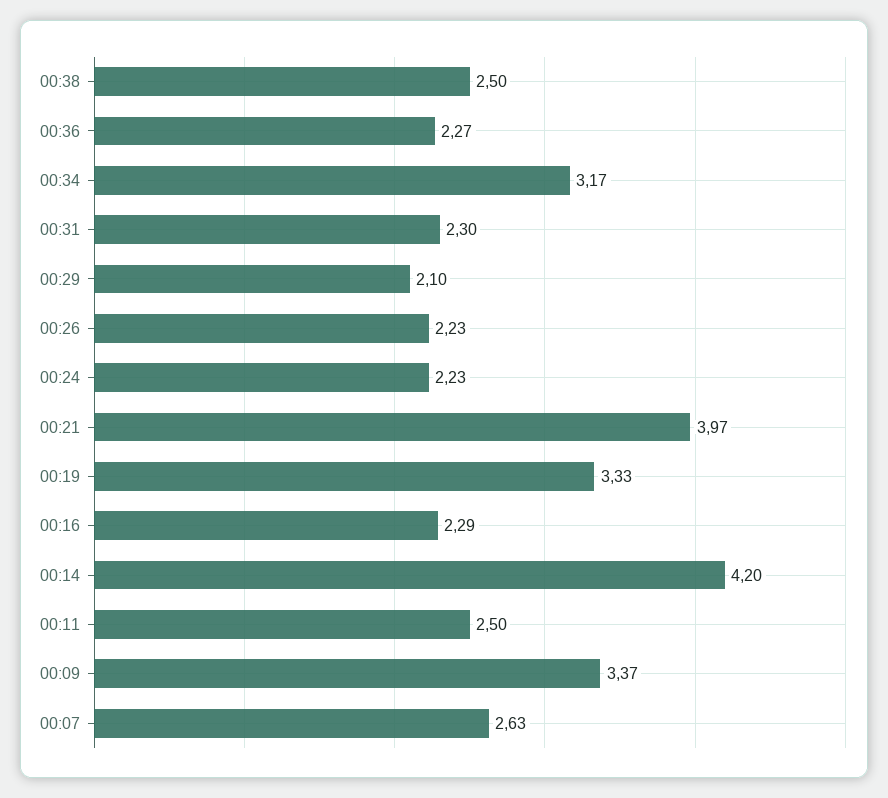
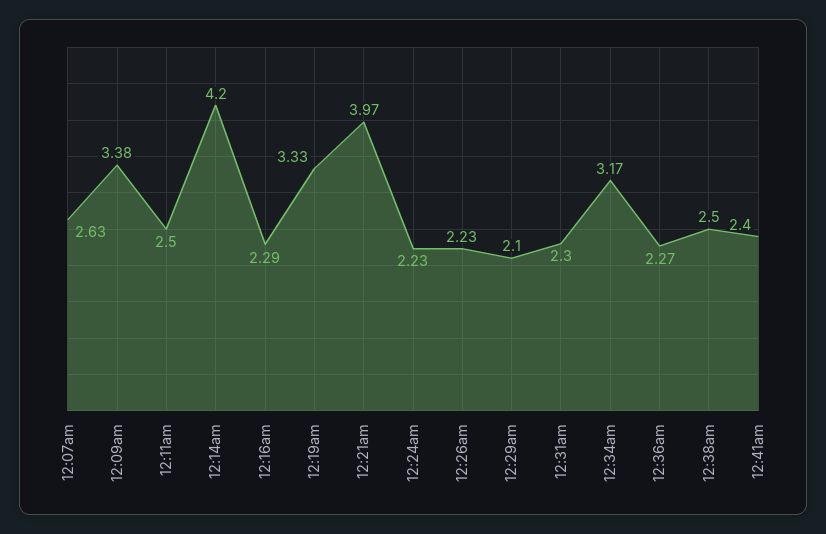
00:09: 3.37 -> 3.38
12:41am: none -> 2.4

